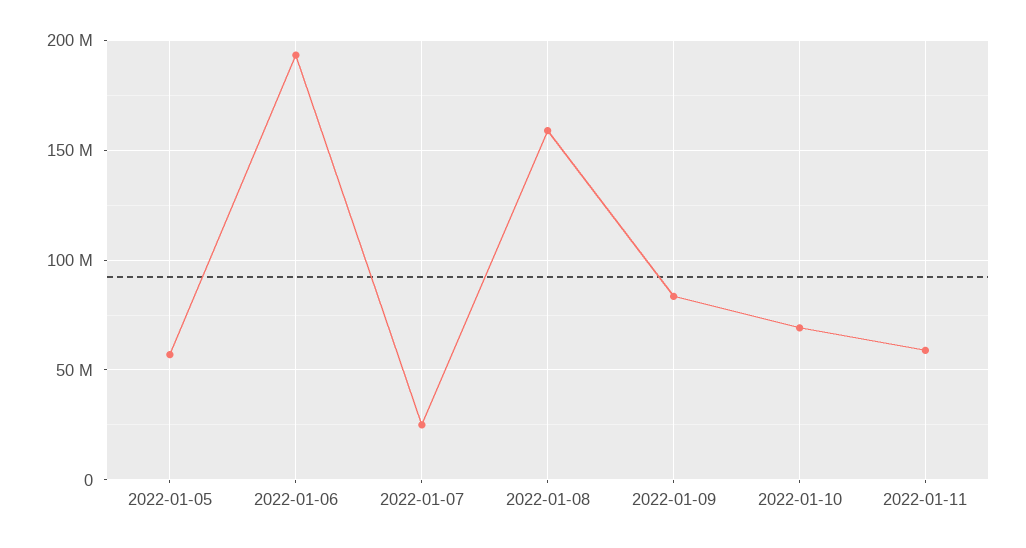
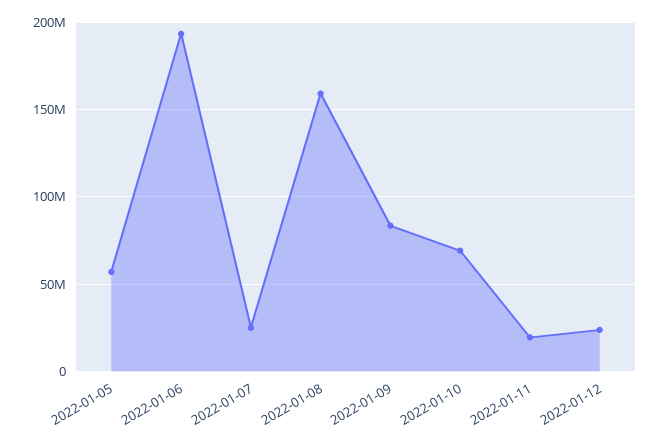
2022-01-11: 60000000 -> 20000000
2022-01-12: none -> 25000000

